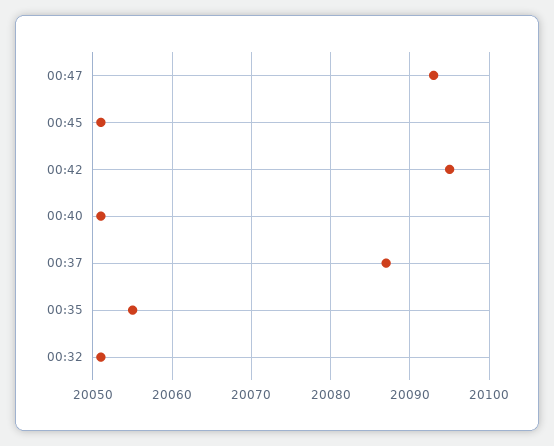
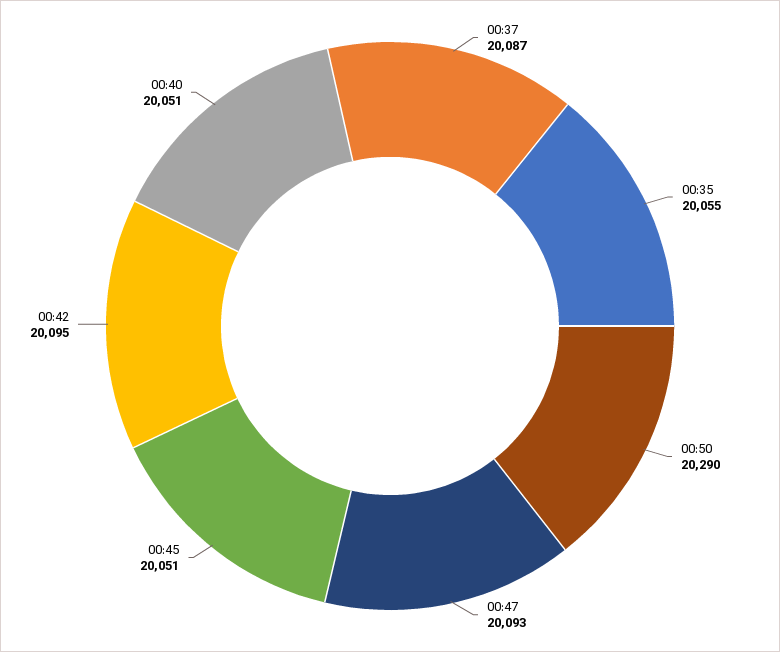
00:32: 20051 -> none
00:50: none -> 20290

